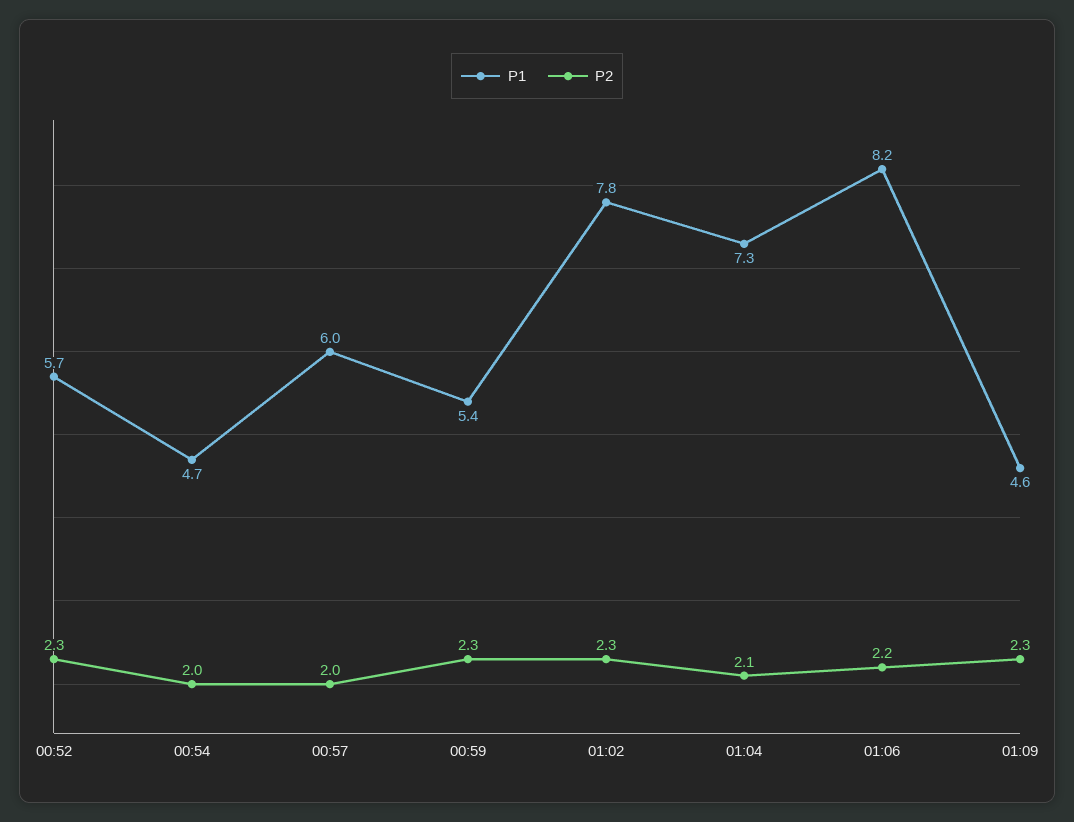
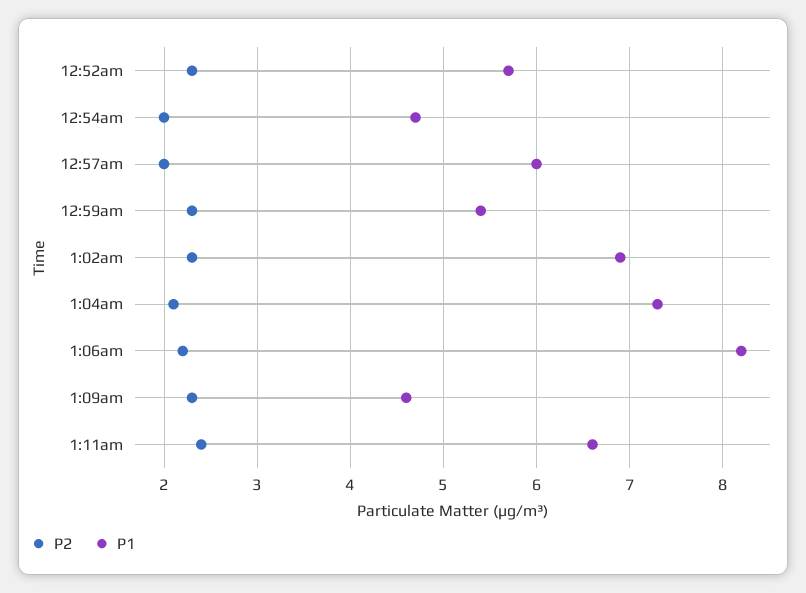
P1, 01:02: 7.8 -> 6.9
P2, 1:11am: none -> 2.4
P1, 1:11am: none -> 6.6

